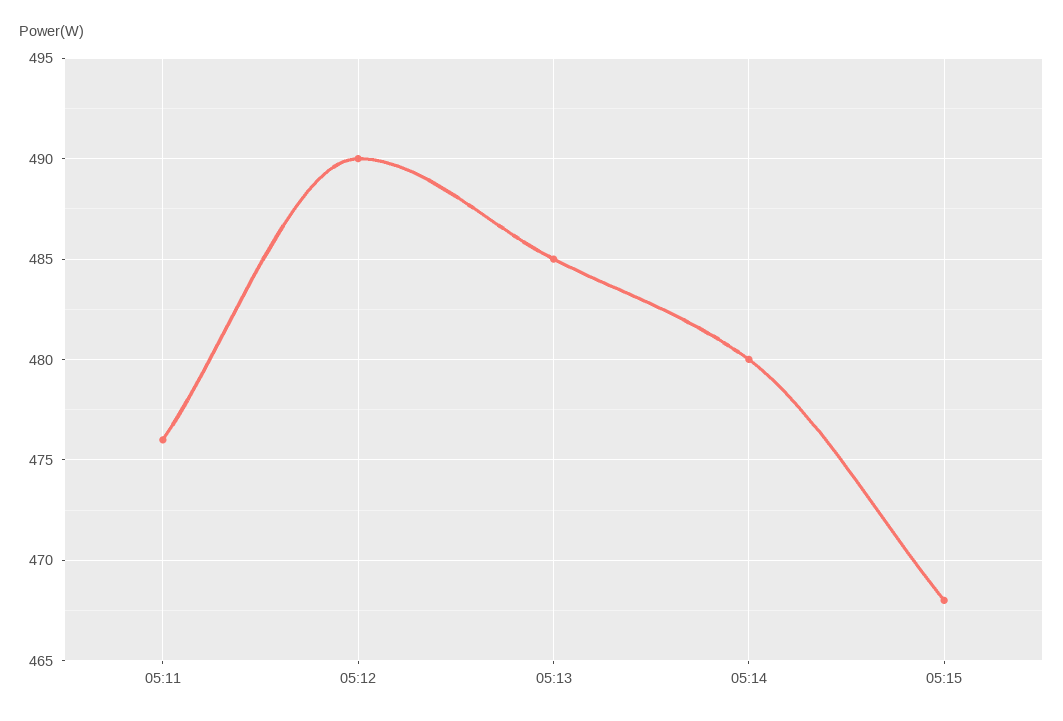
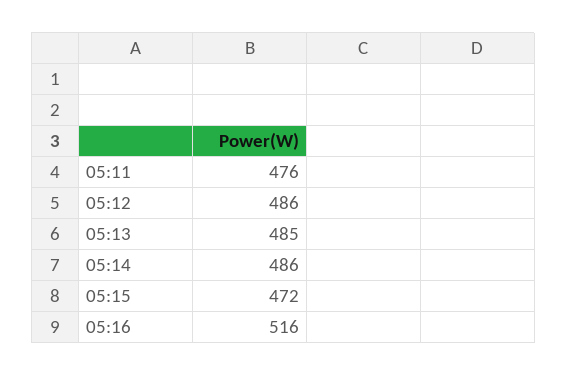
05:12: 490 -> 486
05:14: 480 -> 486
05:15: 468 -> 472
05:16: none -> 516

